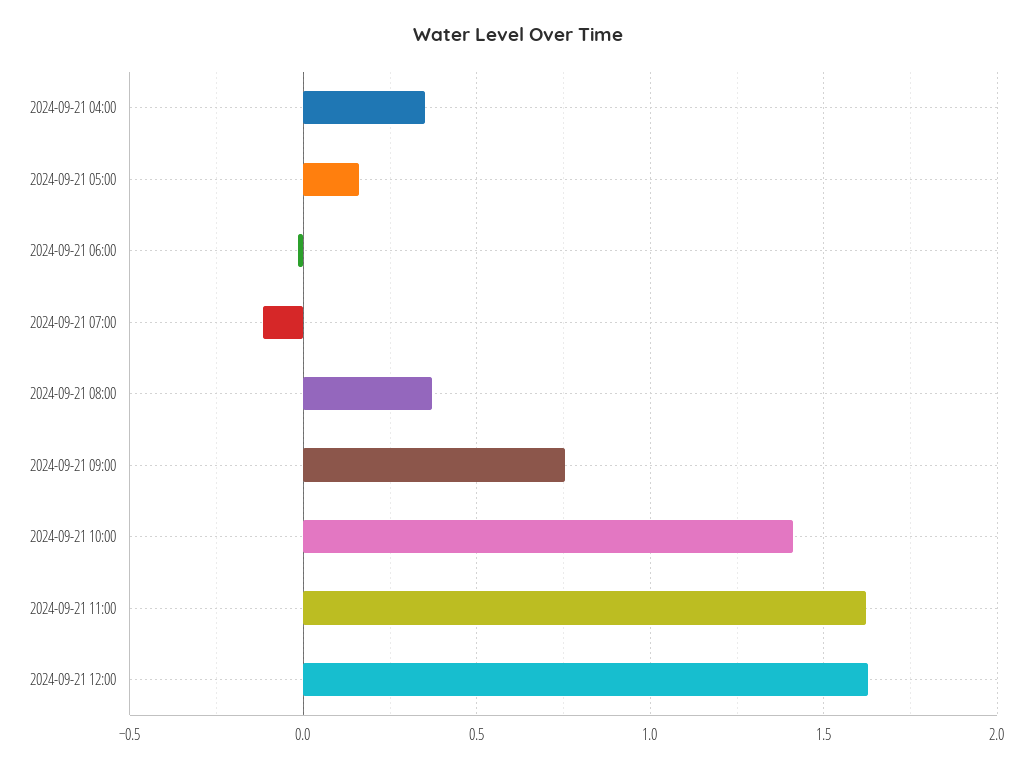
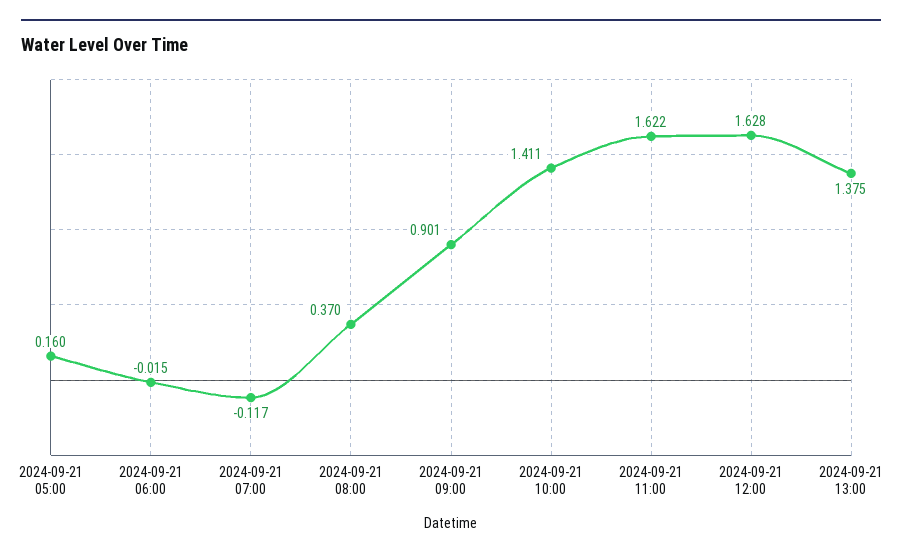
2024-09-21 04:00: 0.35 -> none
2024-09-21 09:00: 0.75 -> 0.901
2024-09-21 13:00: none -> 1.375

